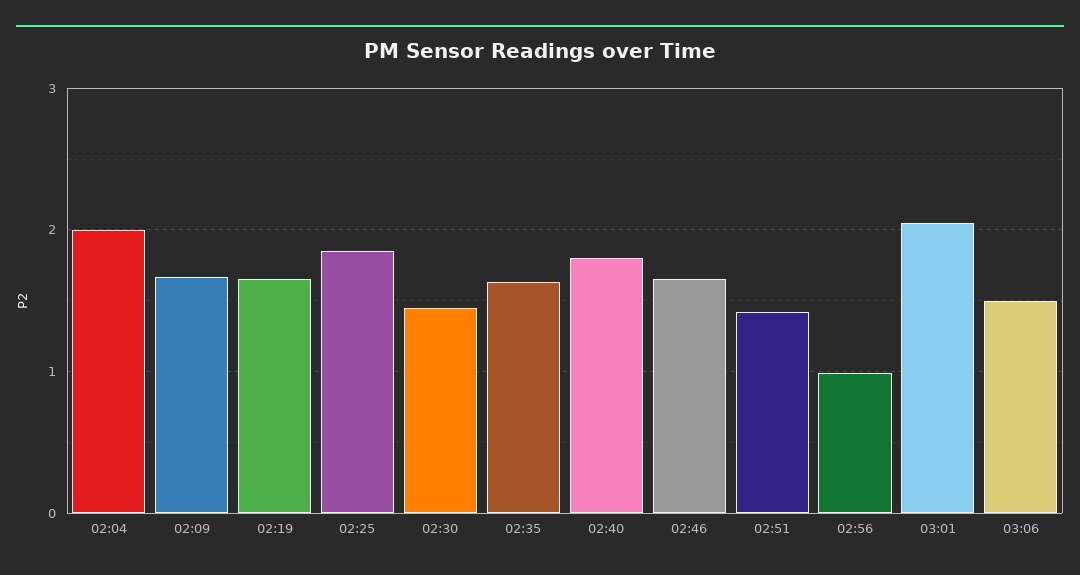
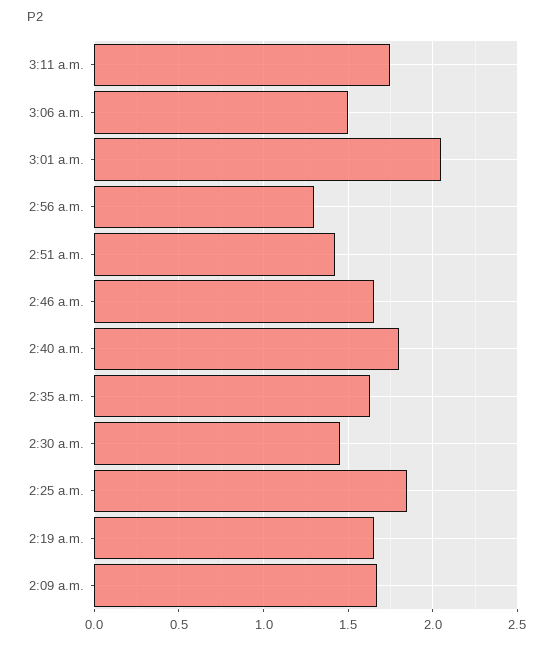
02:04: 2 -> none
02:56: 1 -> 1.3
3:11 a.m.: none -> 1.75

